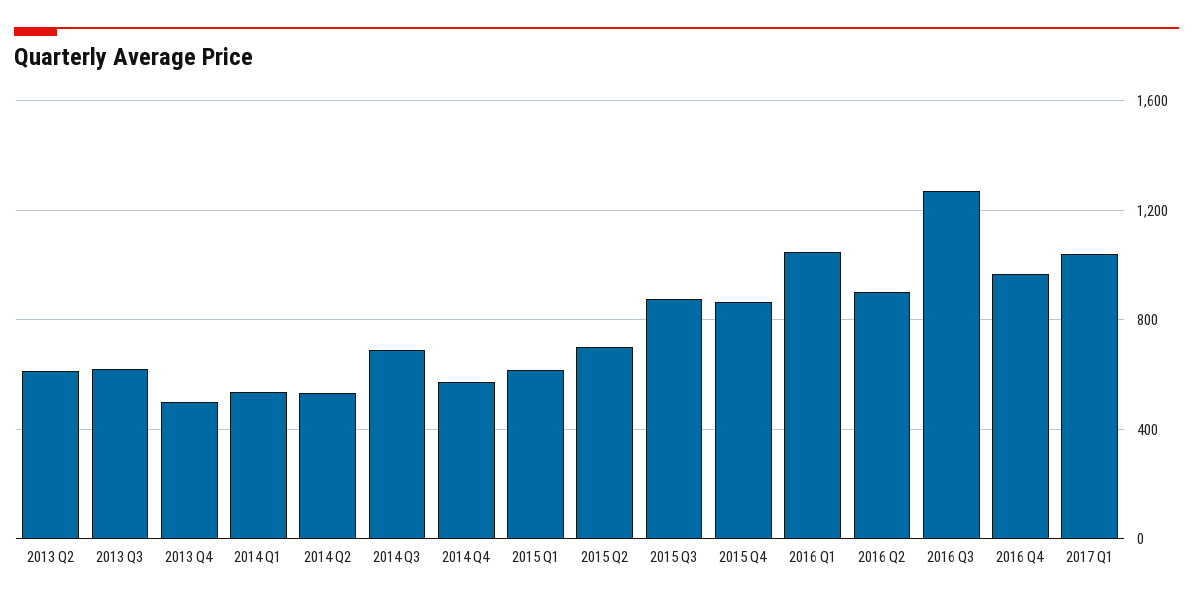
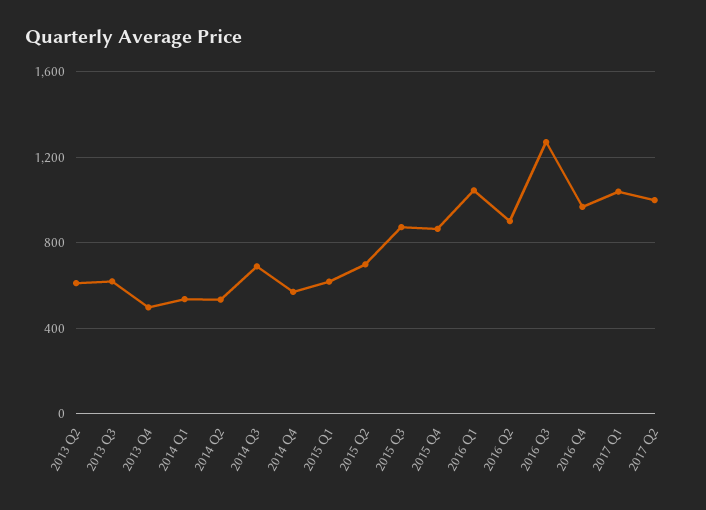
2017 Q2: none -> 1000

